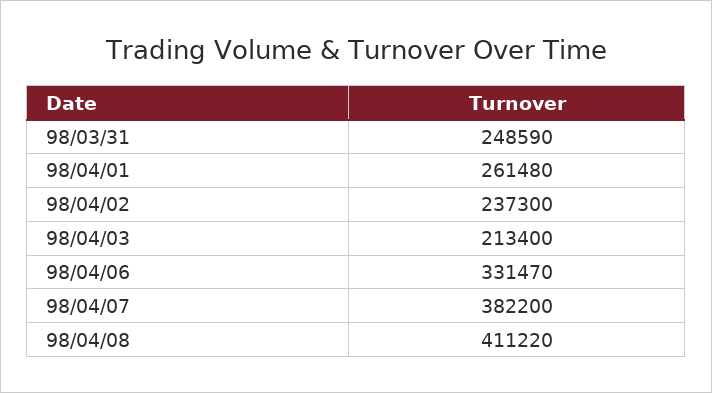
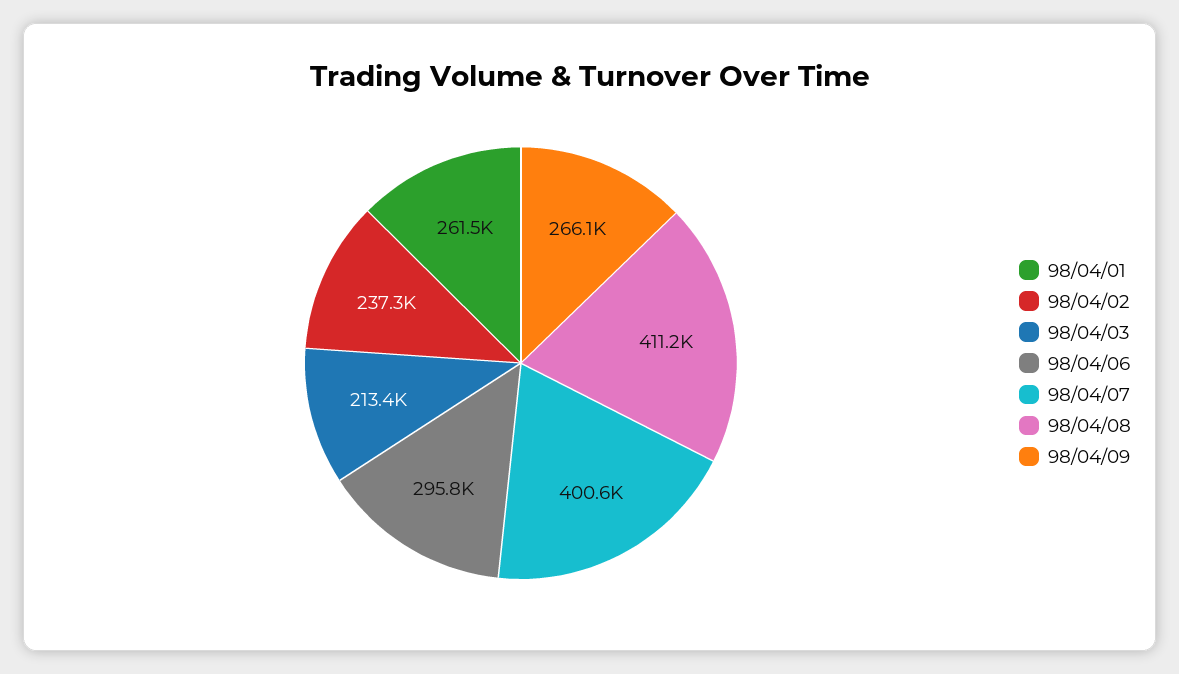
98/03/31: 248590 -> none
98/04/06: 331470 -> 295800
98/04/07: 382200 -> 400600
98/04/09: none -> 266100

